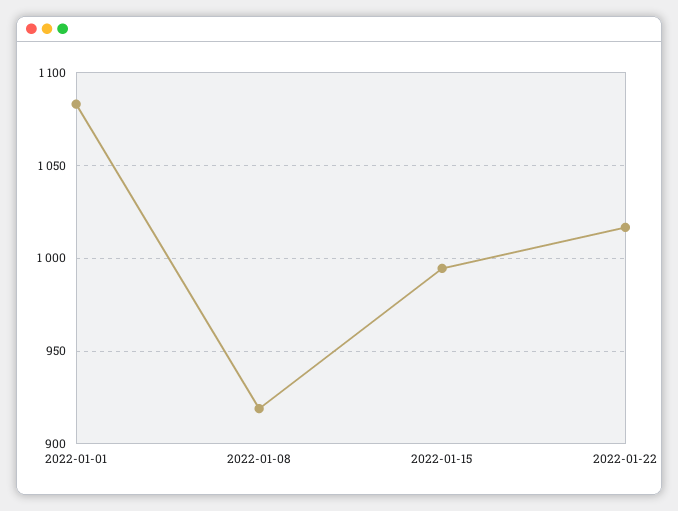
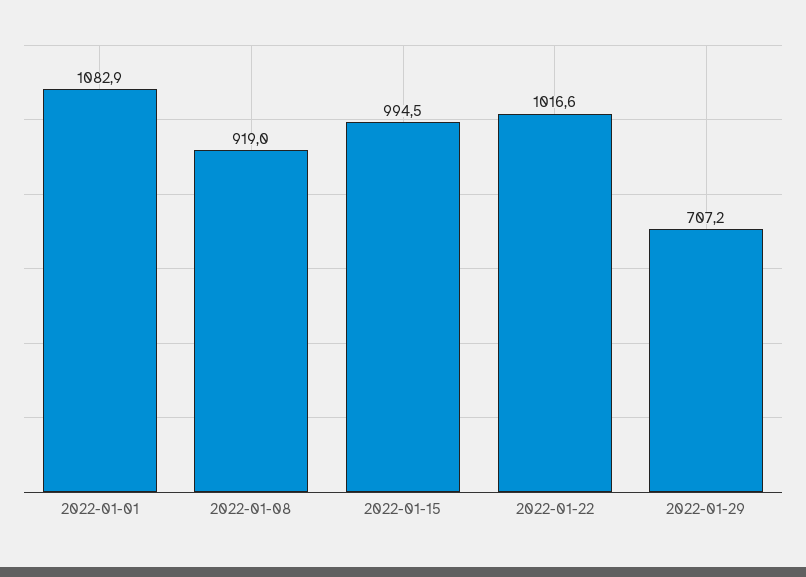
2022-01-29: none -> 707.2

